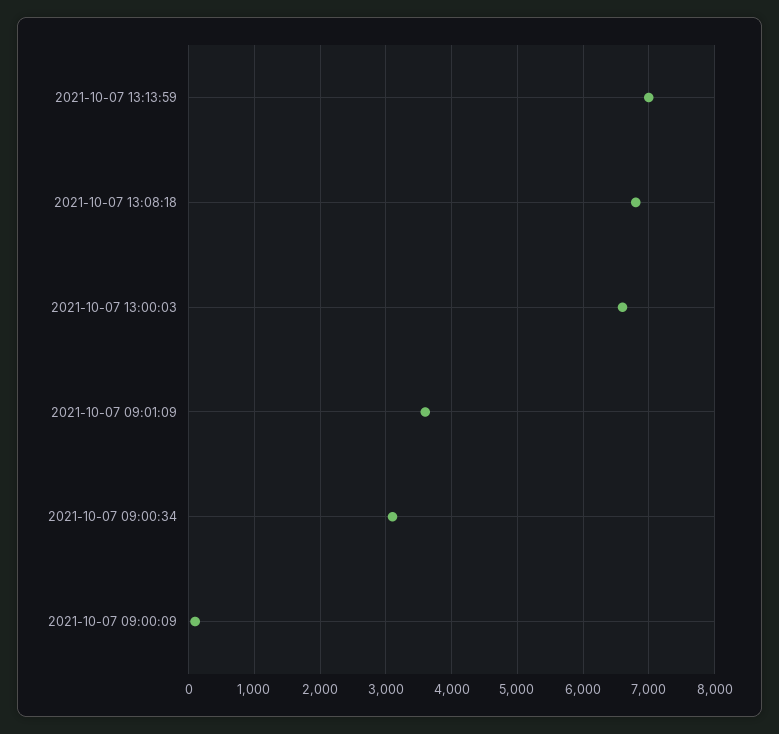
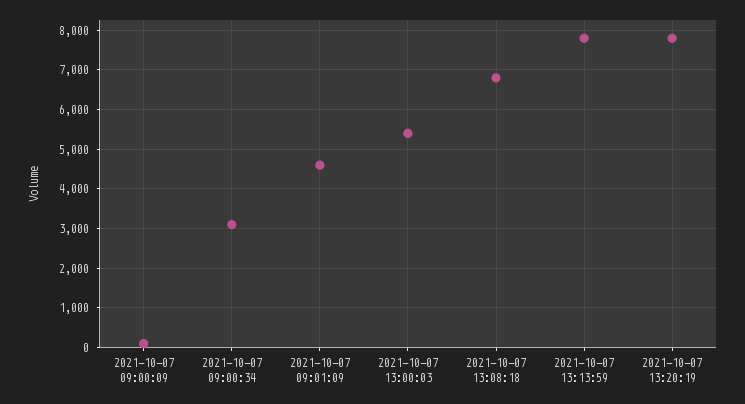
2021-10-07 13:13:59: 7000 -> 7800
2021-10-07 13:00:03: 6600 -> 5400
2021-10-07 09:01:09: 3600 -> 4600
2021-10-07 13:20:19: none -> 7800

